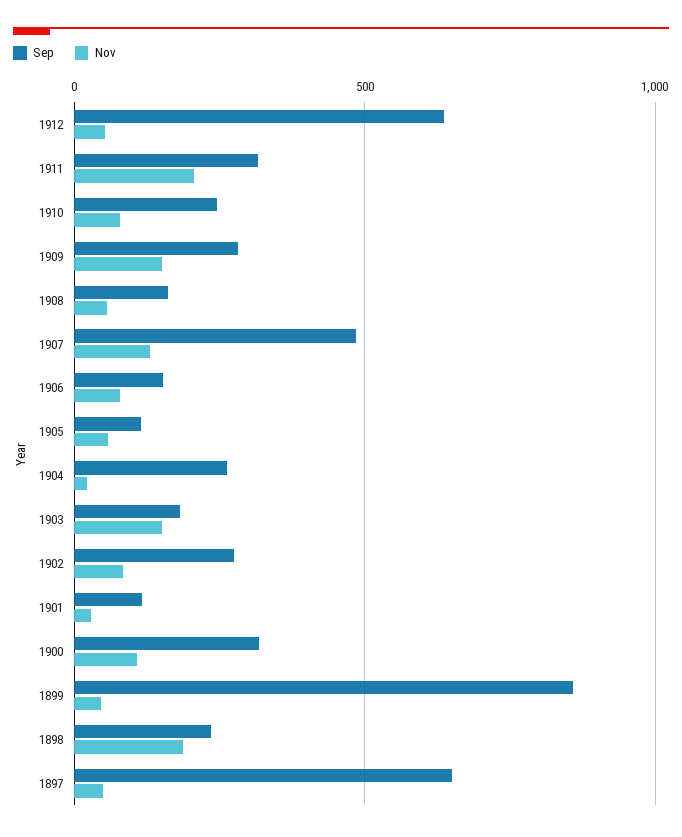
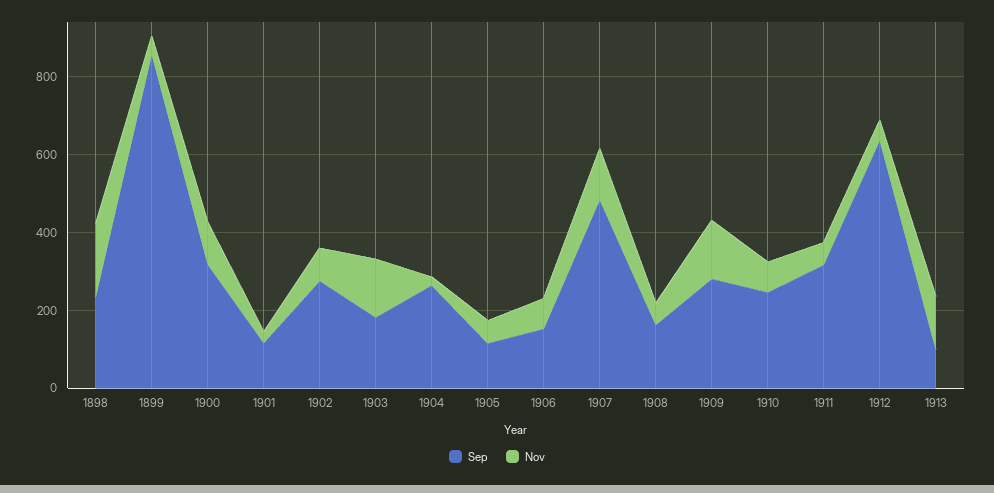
Nov, 1911: 200 -> 50
Sep, 1897: 650 -> none
Nov, 1897: 50 -> none
Sep, 1913: none -> 100
Nov, 1913: none -> 150

